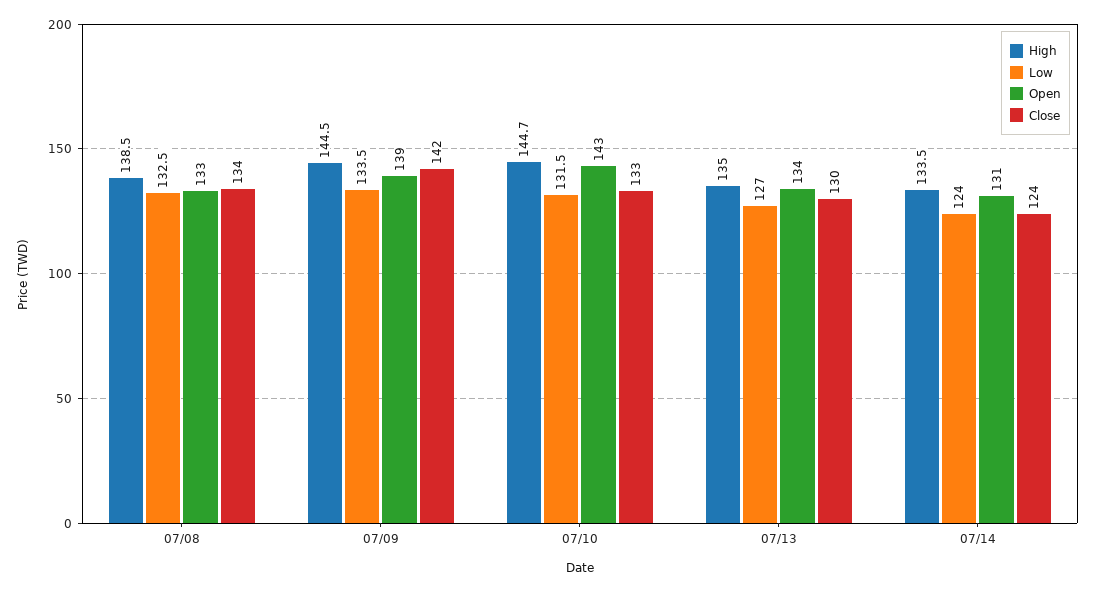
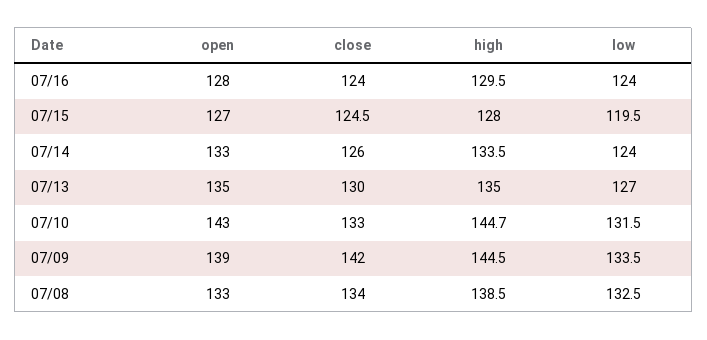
Open, 07/13: 134 -> 135
Open, 07/14: 131 -> 133
Close, 07/14: 124 -> 126
Open, 07/16: none -> 128
Close, 07/16: none -> 124
High, 07/16: none -> 129.5
Low, 07/16: none -> 124
Open, 07/15: none -> 127
Close, 07/15: none -> 124.5
High, 07/15: none -> 128
Low, 07/15: none -> 119.5

